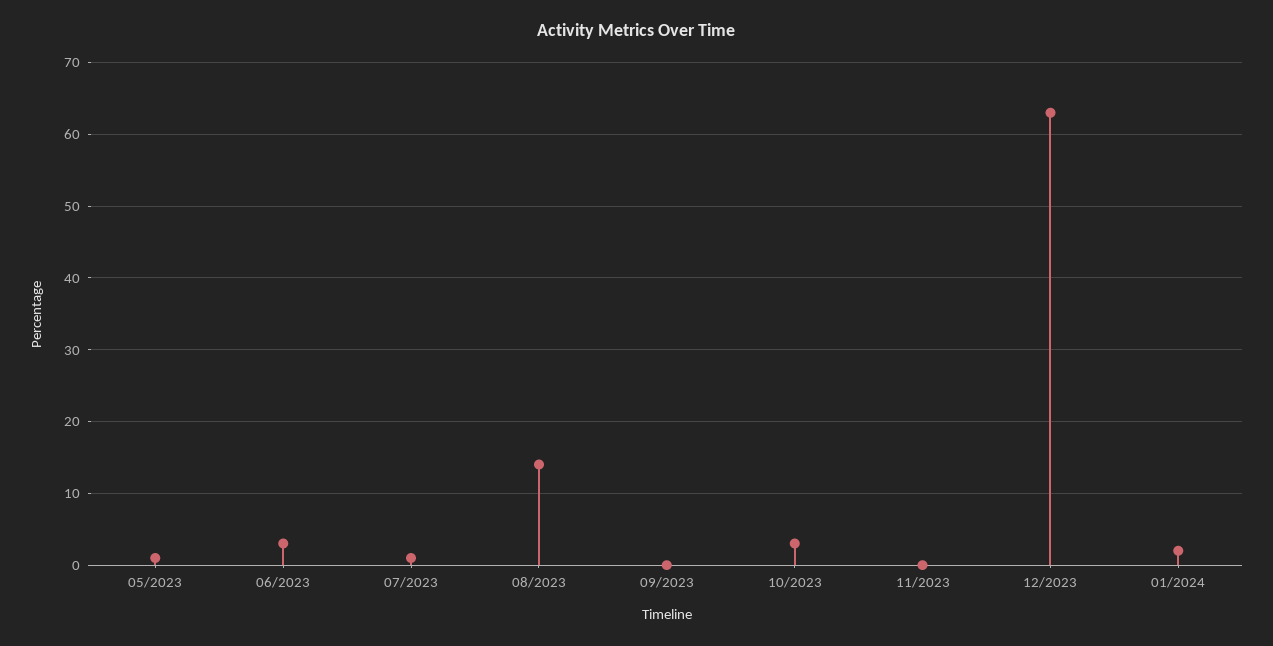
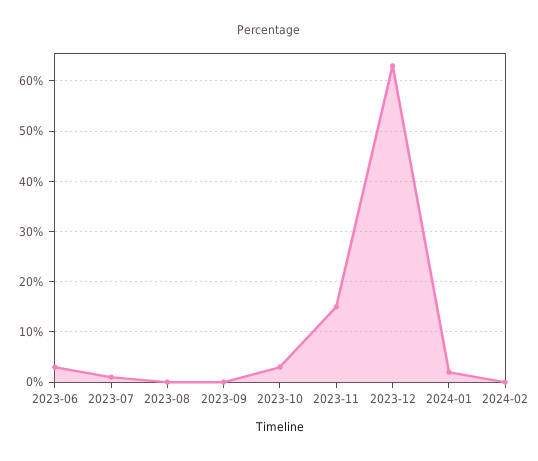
05/2023: 1 -> none
08/2023: 14 -> 0
11/2023: 0 -> 15
2024-02: none -> 0

